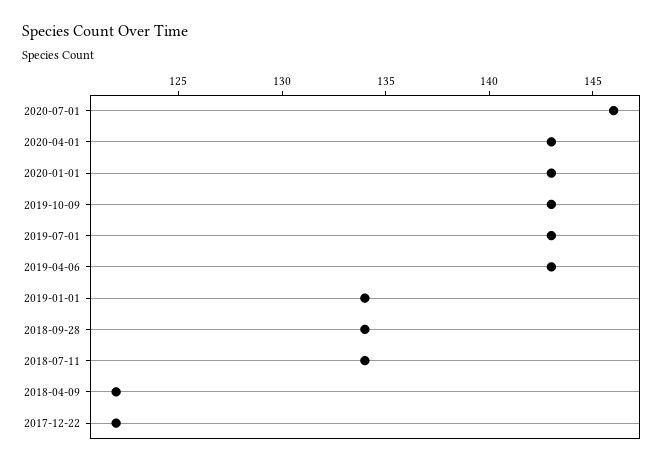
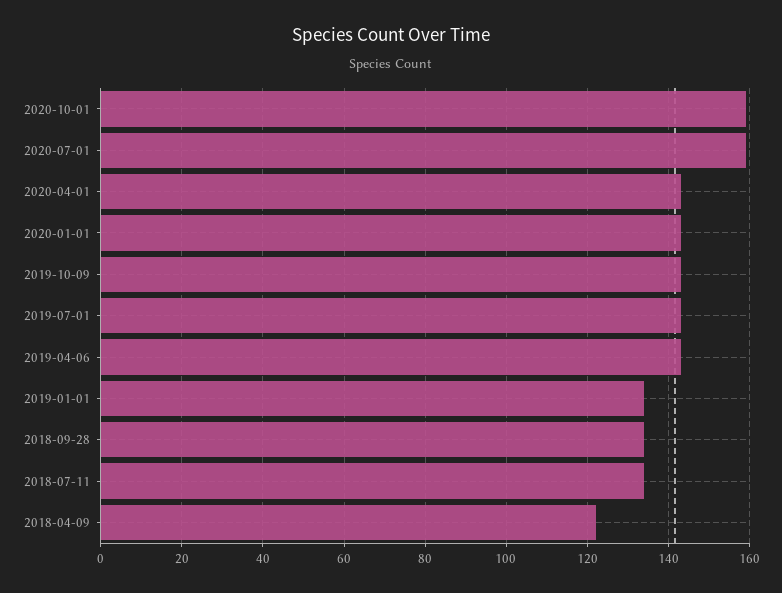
2020-07-01: 146 -> 160
2017-12-22: 122 -> none
2020-10-01: none -> 160

